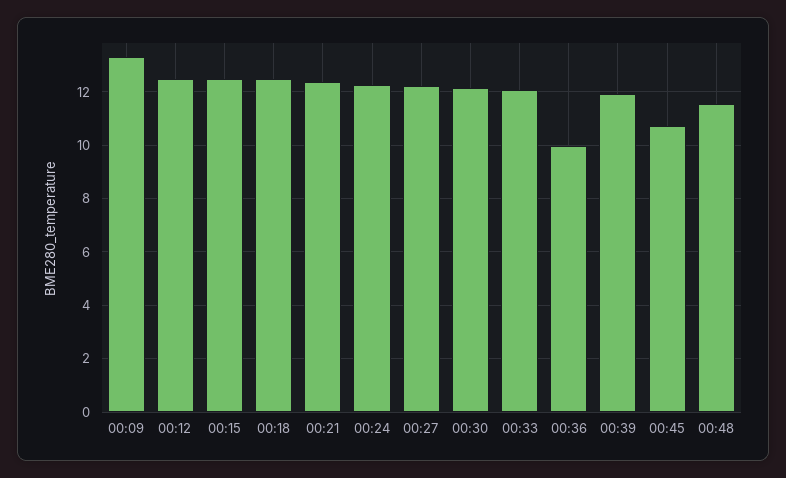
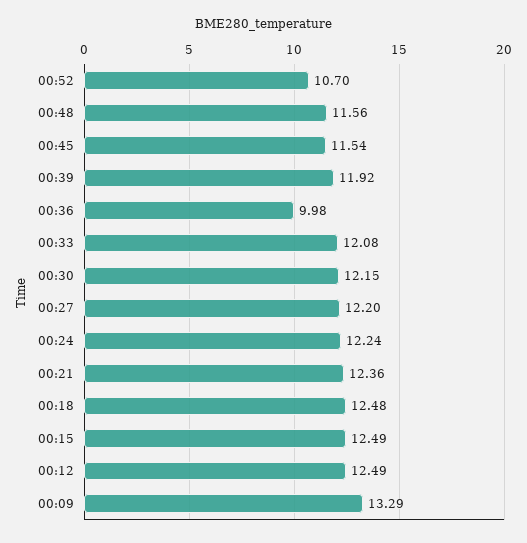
00:45: 10.75 -> 11.54
00:52: none -> 10.7

